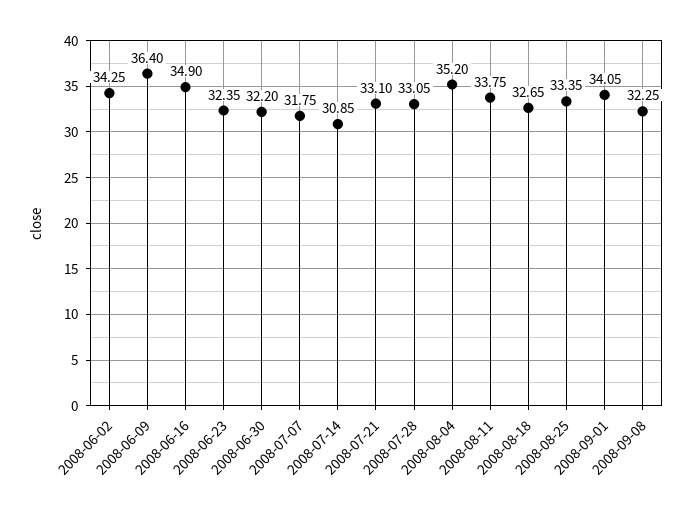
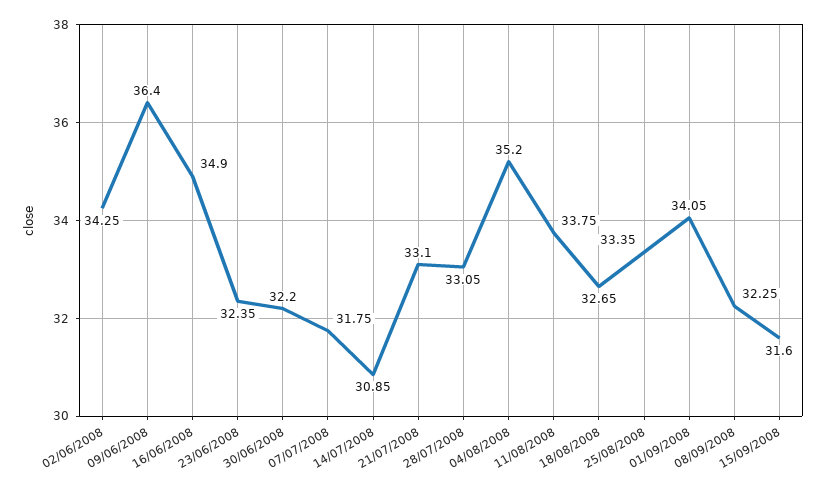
15/09/2008: none -> 31.6

